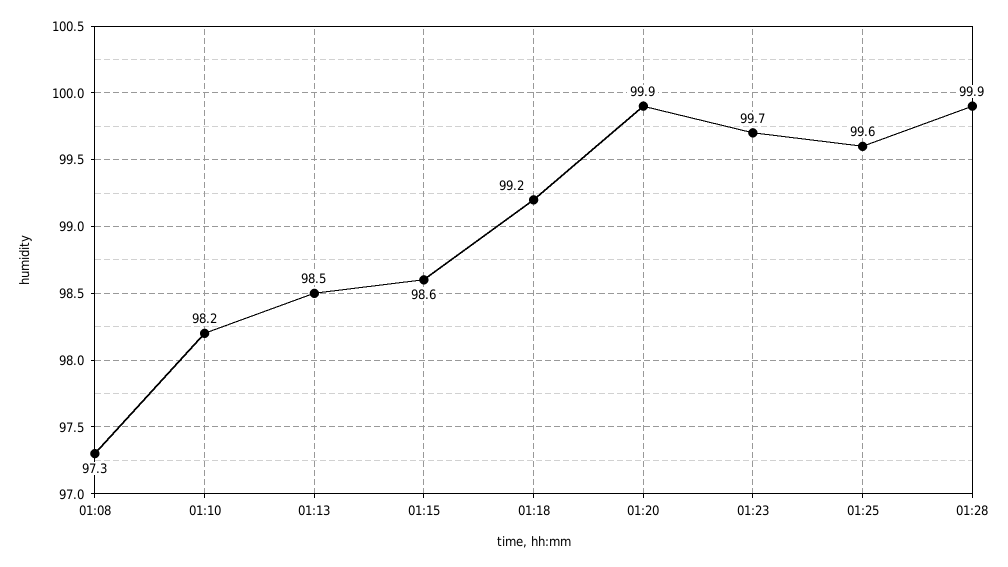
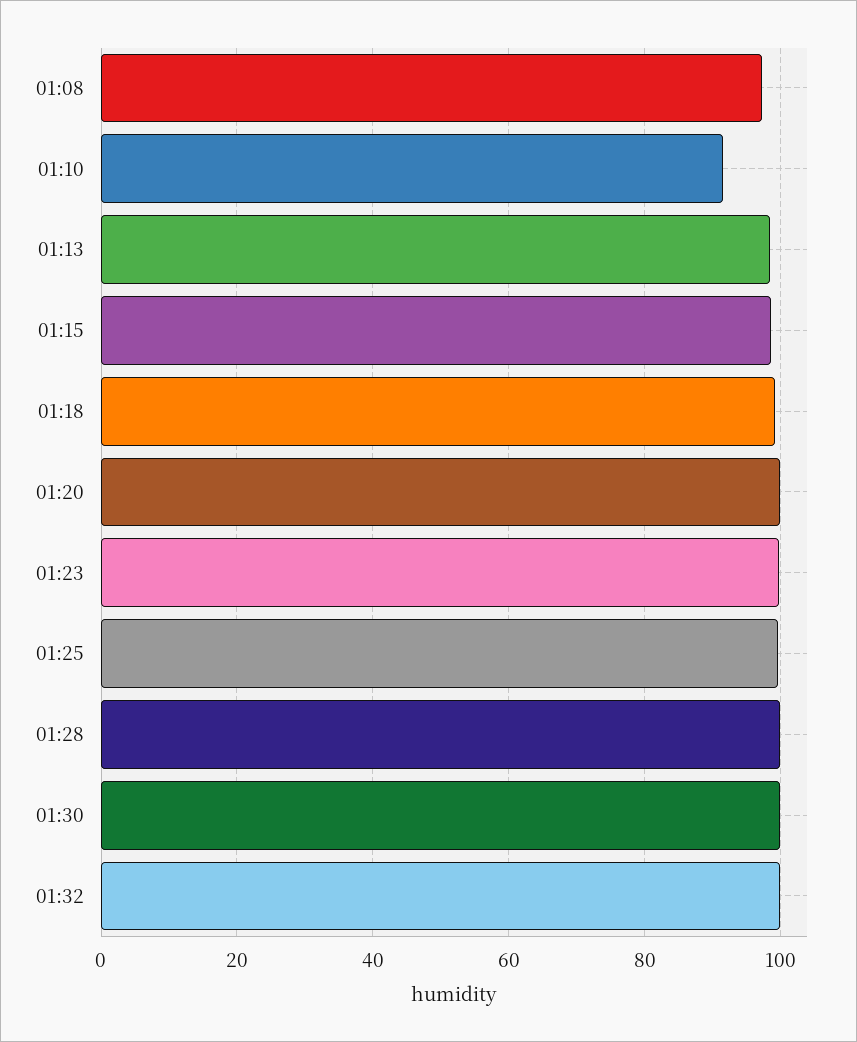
01:10: 98.2 -> 92
01:30: none -> 100
01:32: none -> 100

